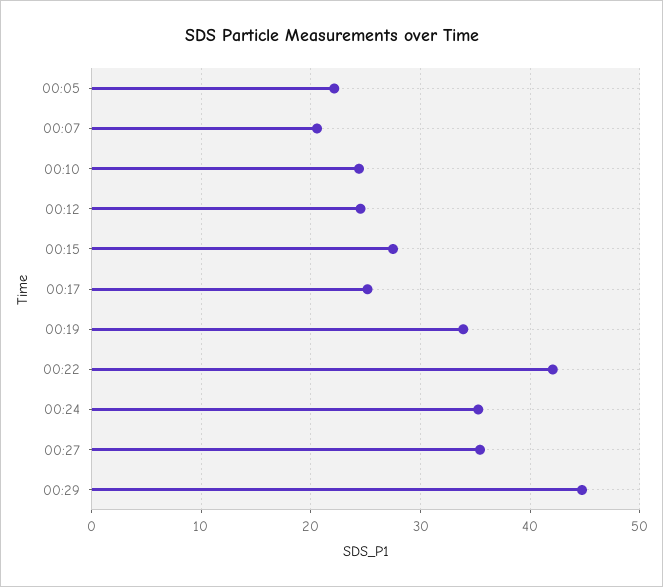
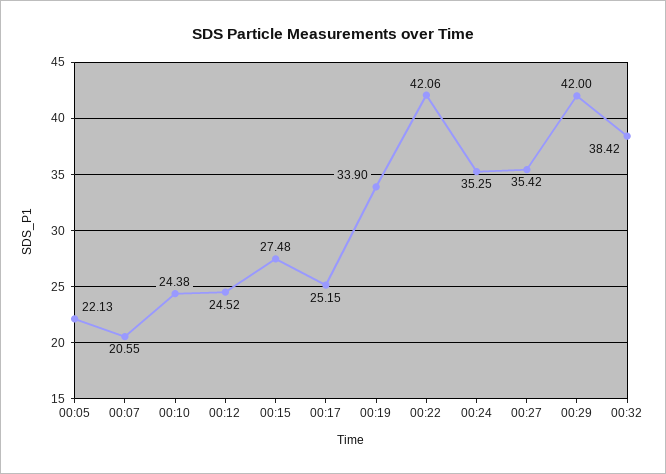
00:29: 45 -> 42
00:32: none -> 38.42

